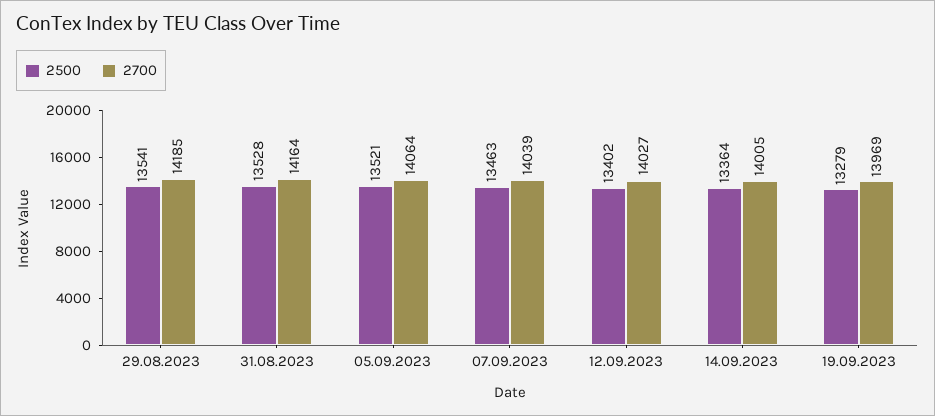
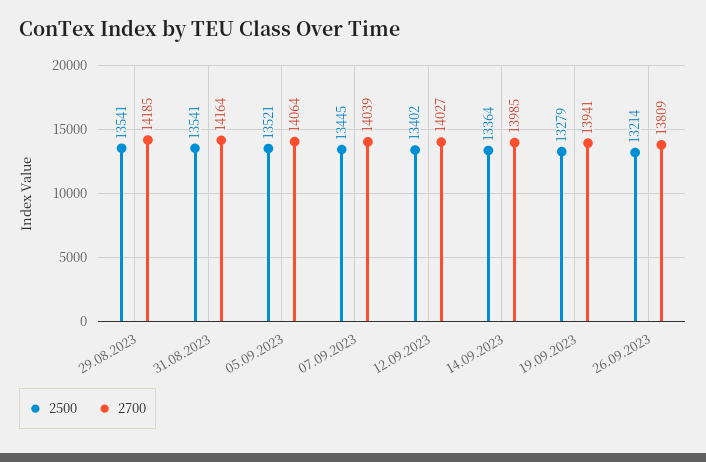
2500, 31.08.2023: 13528 -> 13541
2500, 07.09.2023: 13463 -> 13445
2700, 14.09.2023: 14005 -> 13985
2700, 19.09.2023: 13969 -> 13941
2500, 26.09.2023: none -> 13214
2700, 26.09.2023: none -> 13809

